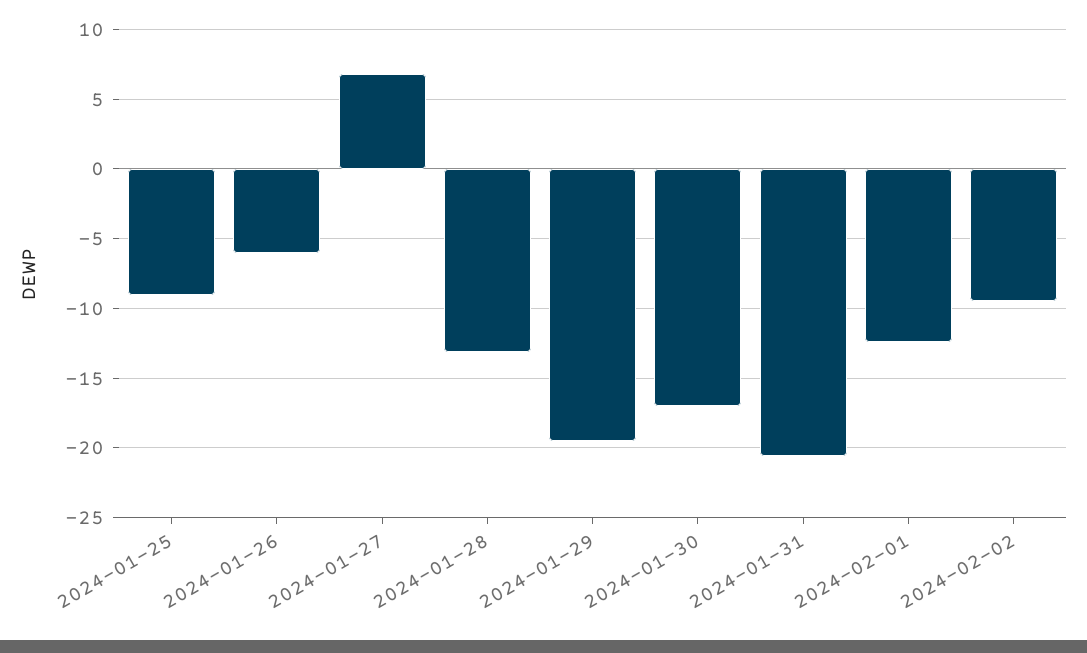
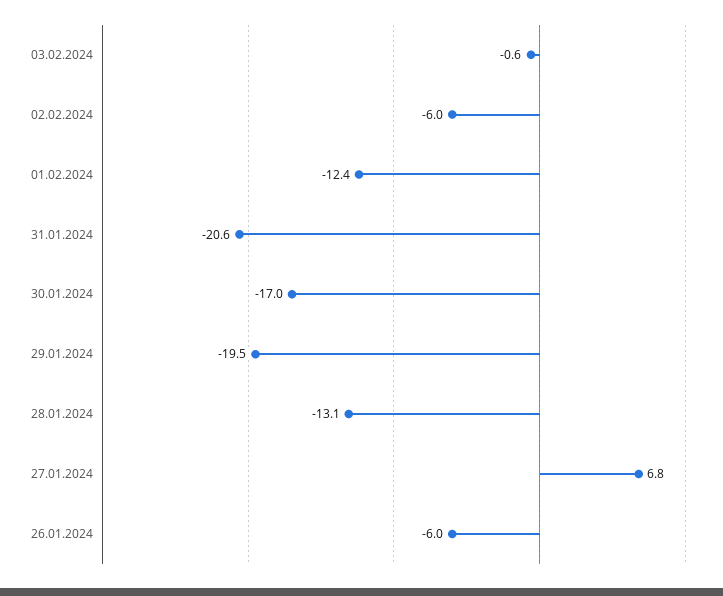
2024-01-25: -9 -> none
2024-02-02: -9.5 -> -6
03.02.2024: none -> -0.6

